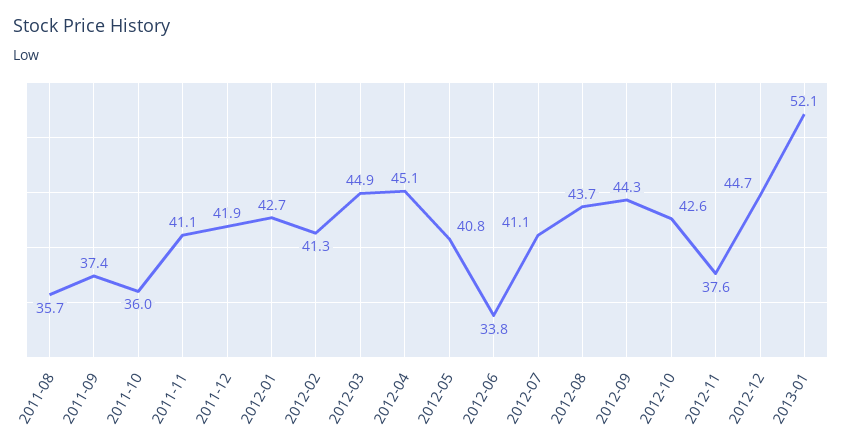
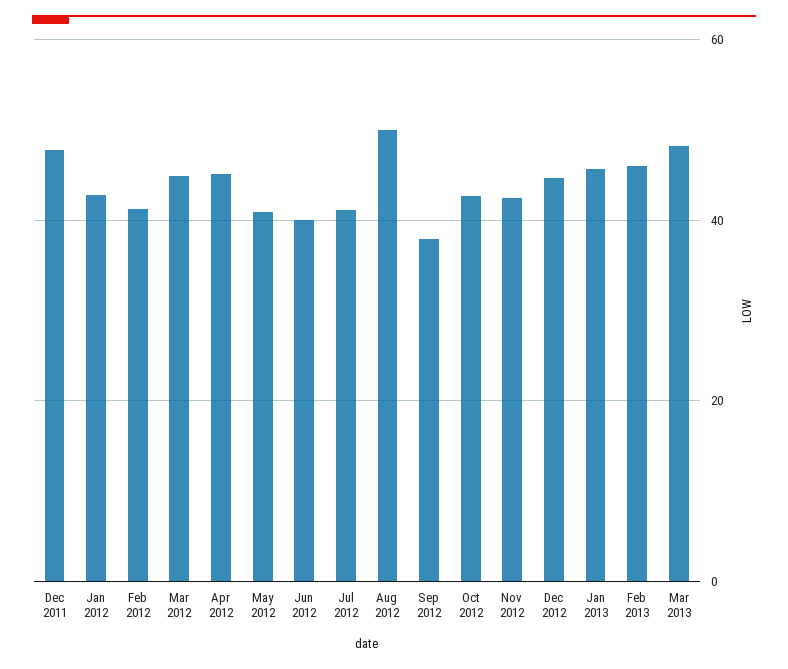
2011-08: 35.7 -> none
2011-09: 37.4 -> none
2011-10: 36 -> none
2011-11: 41.1 -> none
2011-12: 41.9 -> 48
2012-06: 33.8 -> 40
2012-08: 43.7 -> 50
2012-09: 44.3 -> 38
2012-11: 37.6 -> 42
2013-01: 52.1 -> 46
Feb 2013: none -> 46
Mar 2013: none -> 48

